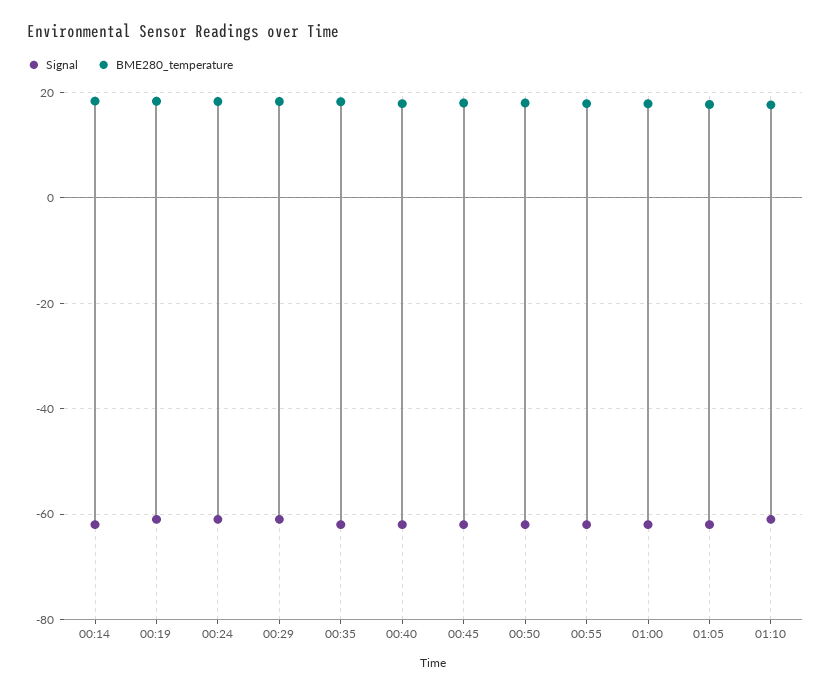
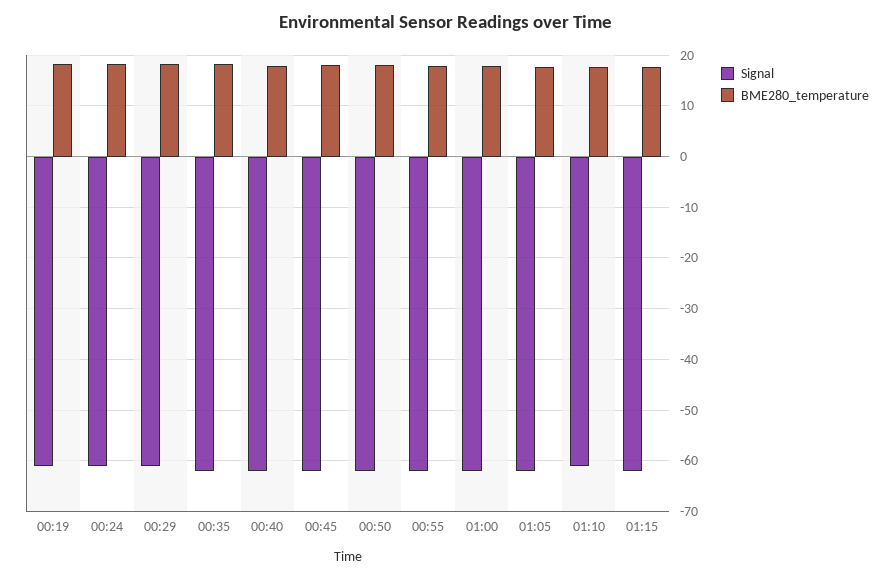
Signal, 00:14: -62 -> none
BME280_temperature, 00:14: 18 -> none
Signal, 01:15: none -> -62
BME280_temperature, 01:15: none -> 18

